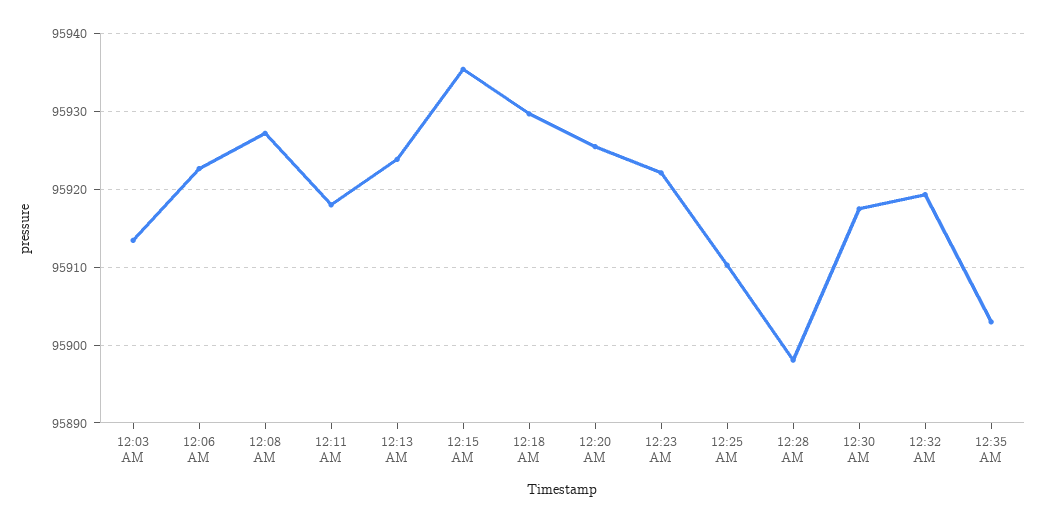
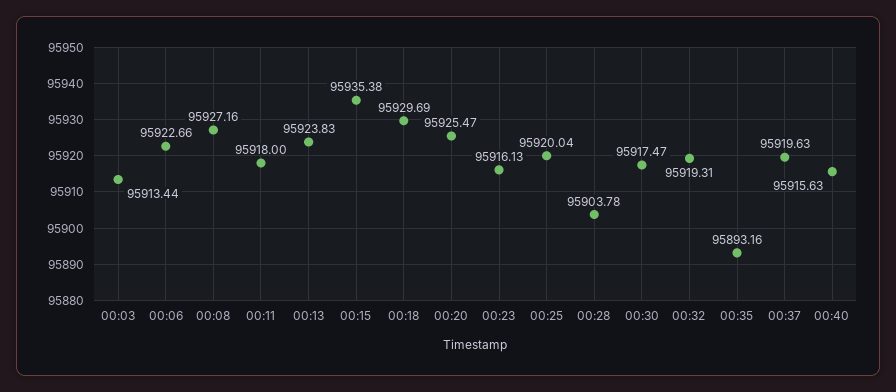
12:23 AM: 95922 -> 95916.13
12:25 AM: 95910 -> 95920.04
12:28 AM: 95898 -> 95903.78
12:35 AM: 95903 -> 95893.16
00:37: none -> 95919.63
00:40: none -> 95915.63

